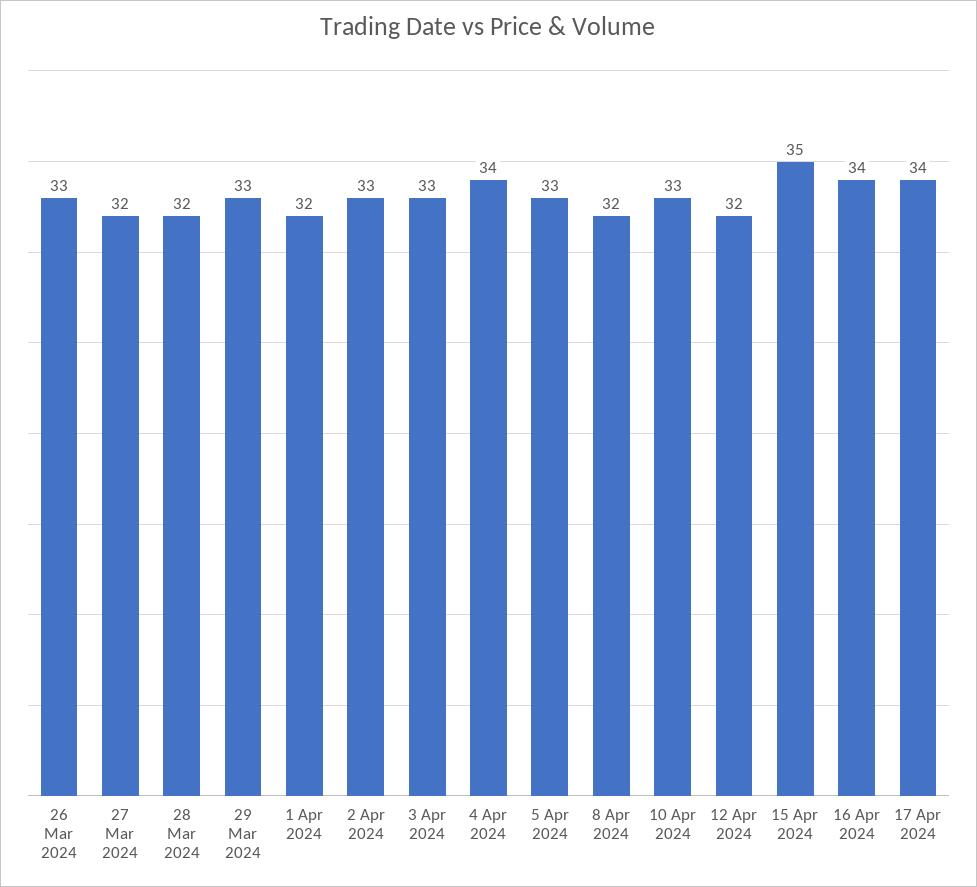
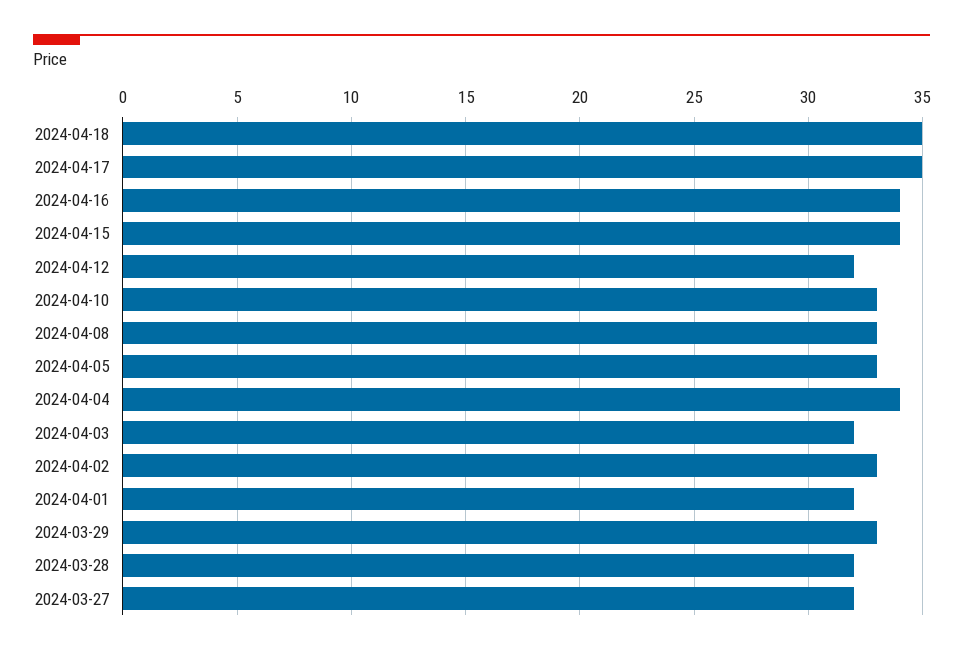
26 Mar 2024: 33 -> none
3 Apr 2024: 33 -> 32
8 Apr 2024: 32 -> 33
15 Apr 2024: 35 -> 34
17 Apr 2024: 34 -> 35
2024-04-18: none -> 35

